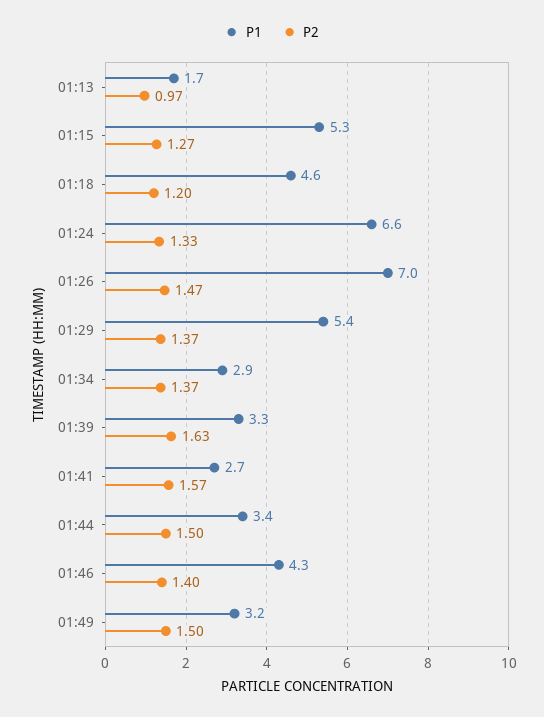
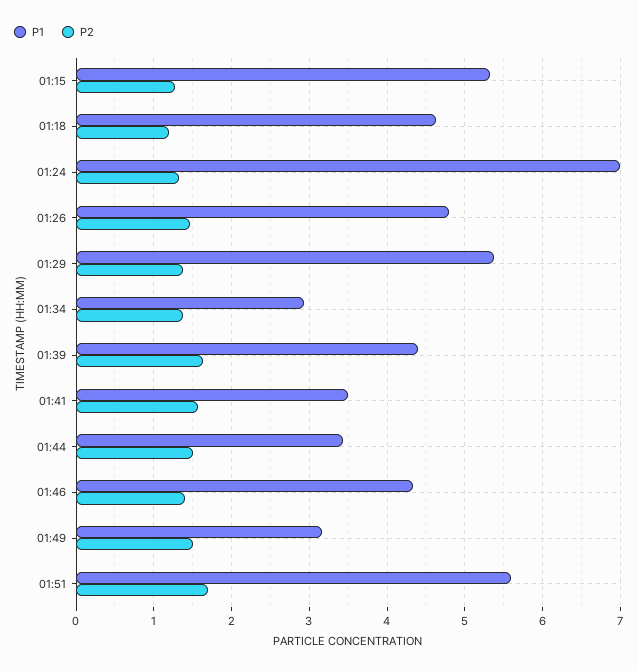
P1, 01:13: 1.7 -> none
P2, 01:13: 0.97 -> none
P1, 01:24: 6.6 -> 7
P1, 01:26: 7 -> 4.8
P1, 01:39: 3.3 -> 4.4
P1, 01:41: 2.7 -> 3.5
P1, 01:51: none -> 5.6
P2, 01:51: none -> 1.7

